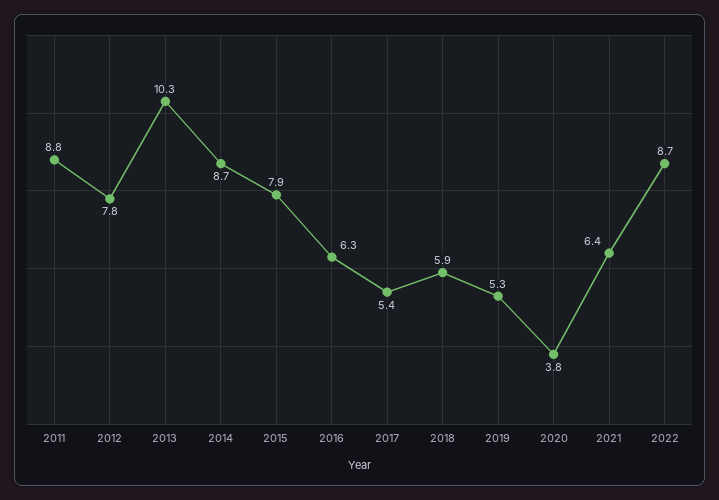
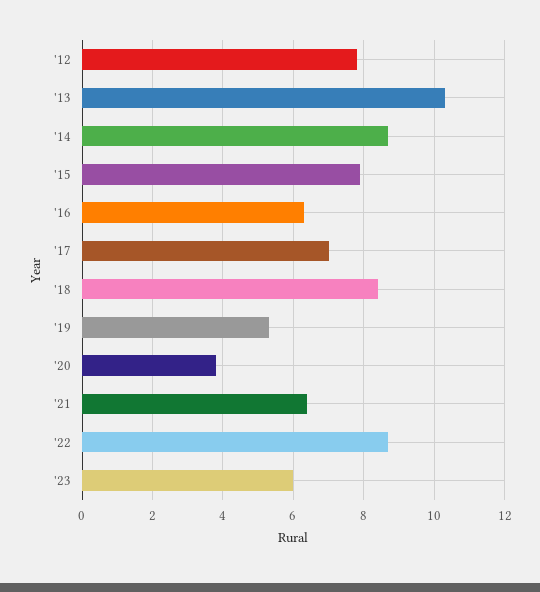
2011: 8.8 -> none
2017: 5.4 -> 7
2018: 5.9 -> 8.5
'23: none -> 6

